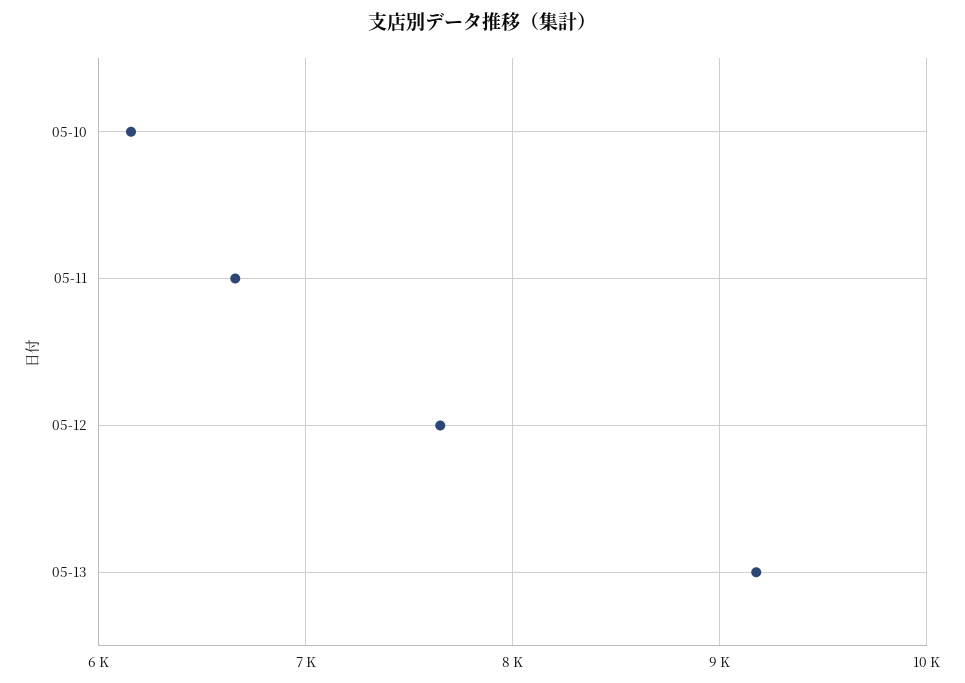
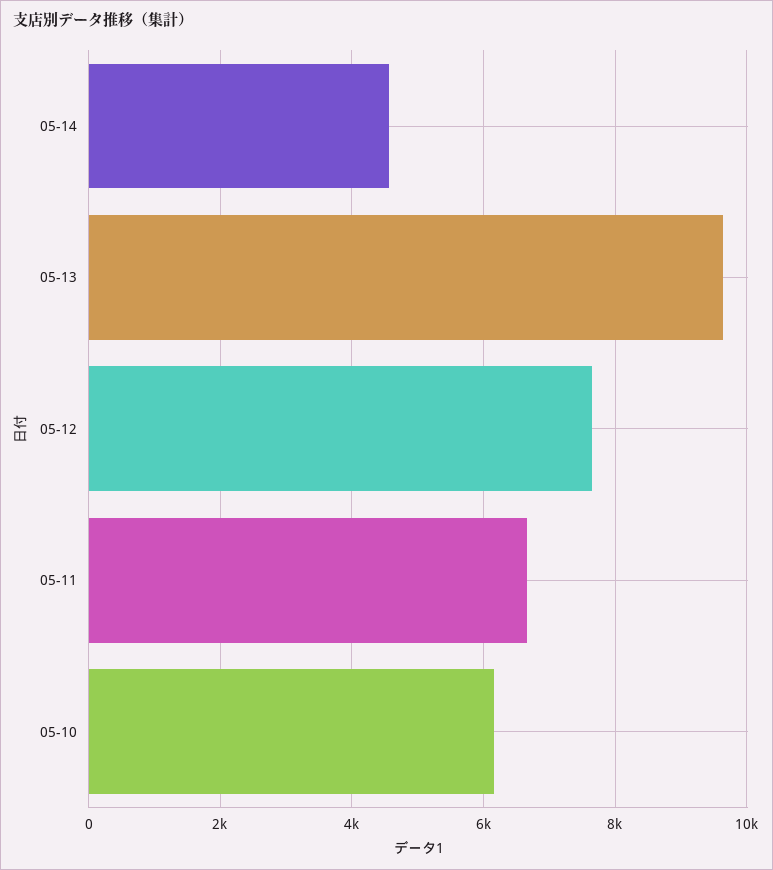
05-13: 9200 -> 9600
05-14: none -> 4600

